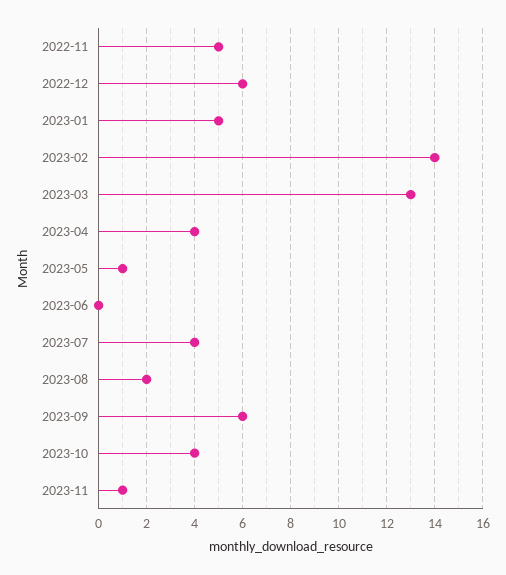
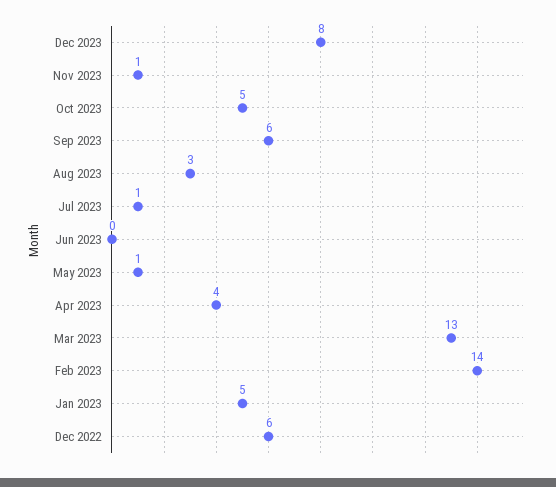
2022-11: 5 -> none
2023-07: 4 -> 1
2023-08: 2 -> 3
2023-10: 4 -> 5
Dec 2023: none -> 8

